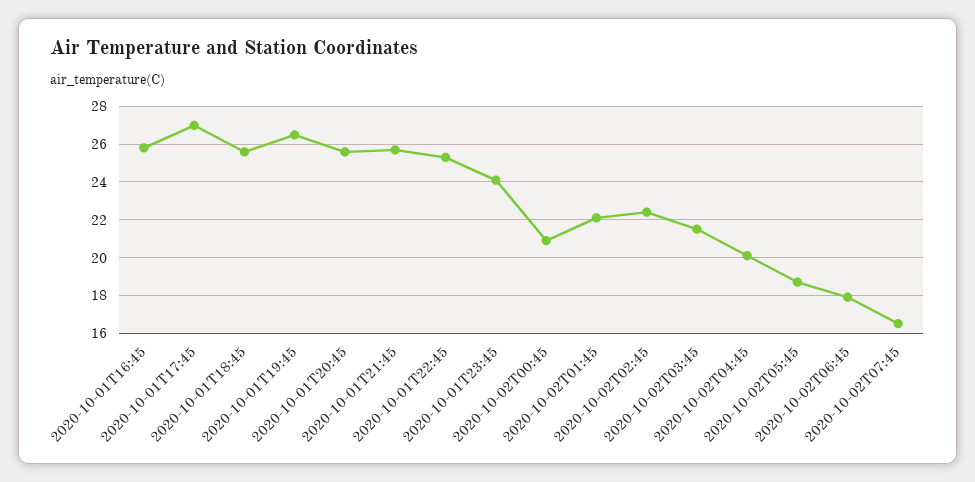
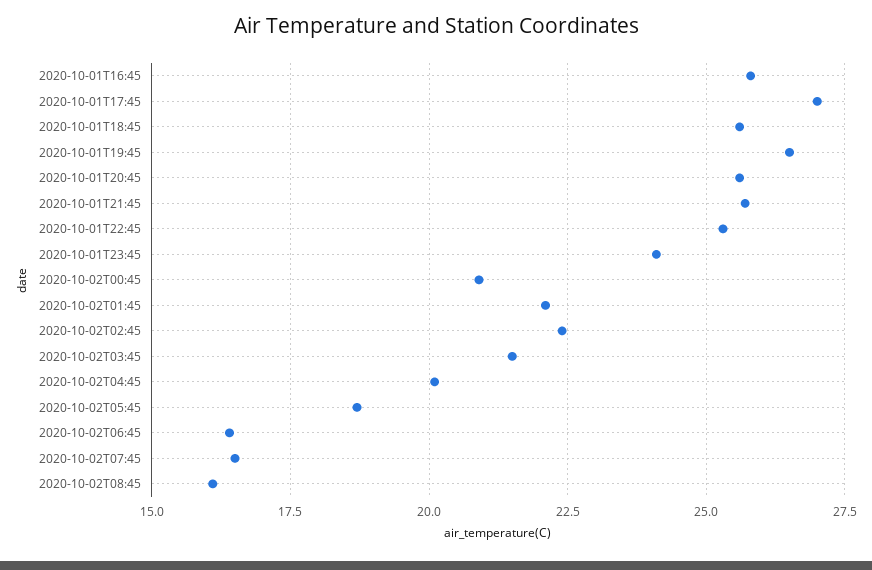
2020-10-02T06:45: 18 -> 16.5
2020-10-02T08:45: none -> 16

